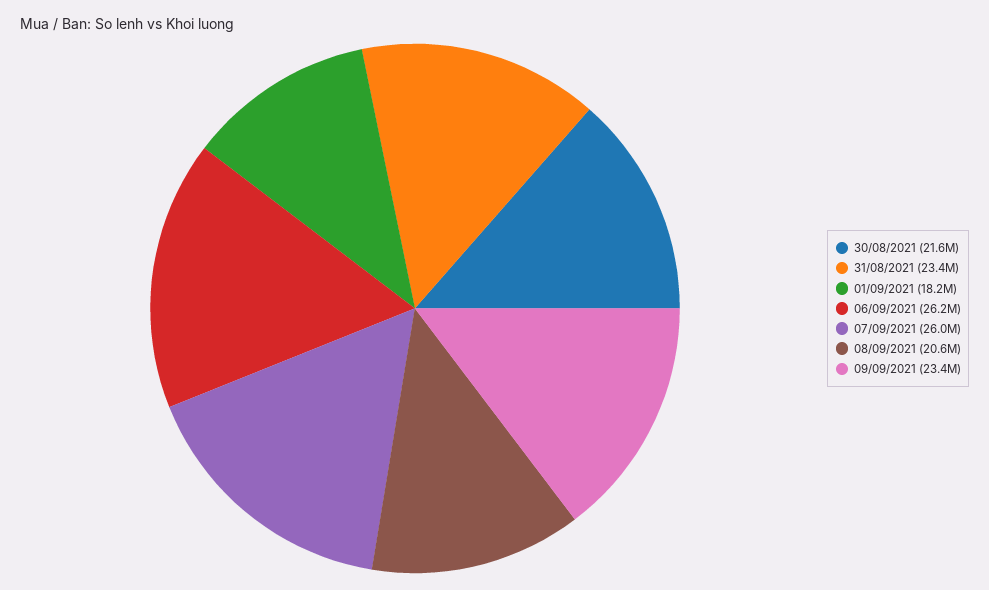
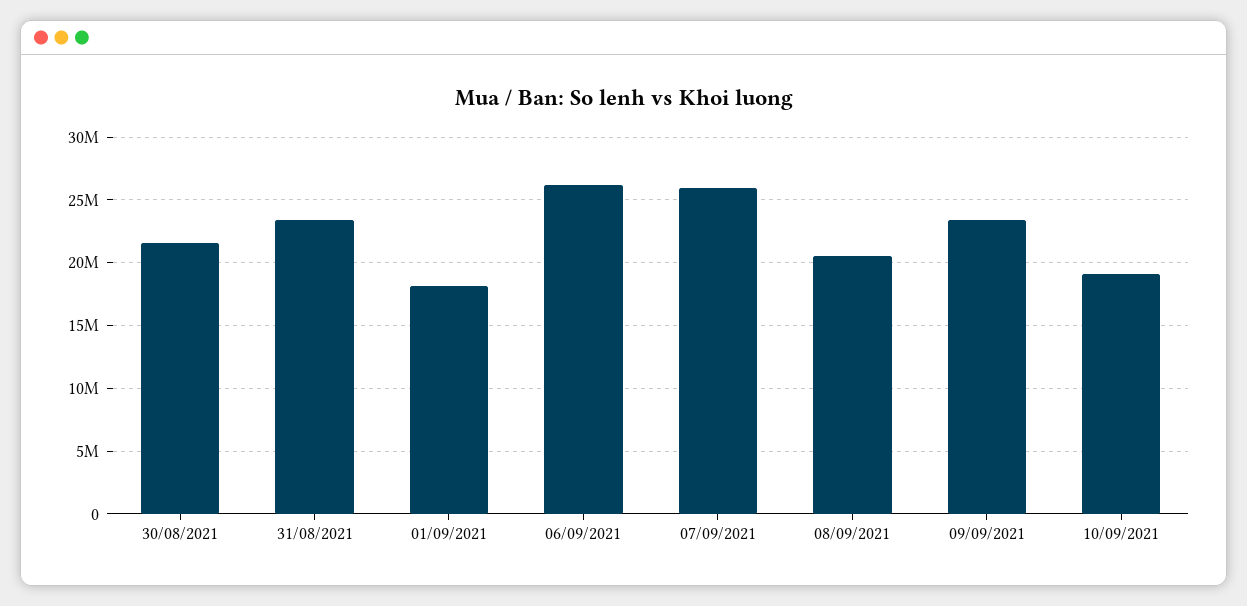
10/09/2021: none -> 19000000

